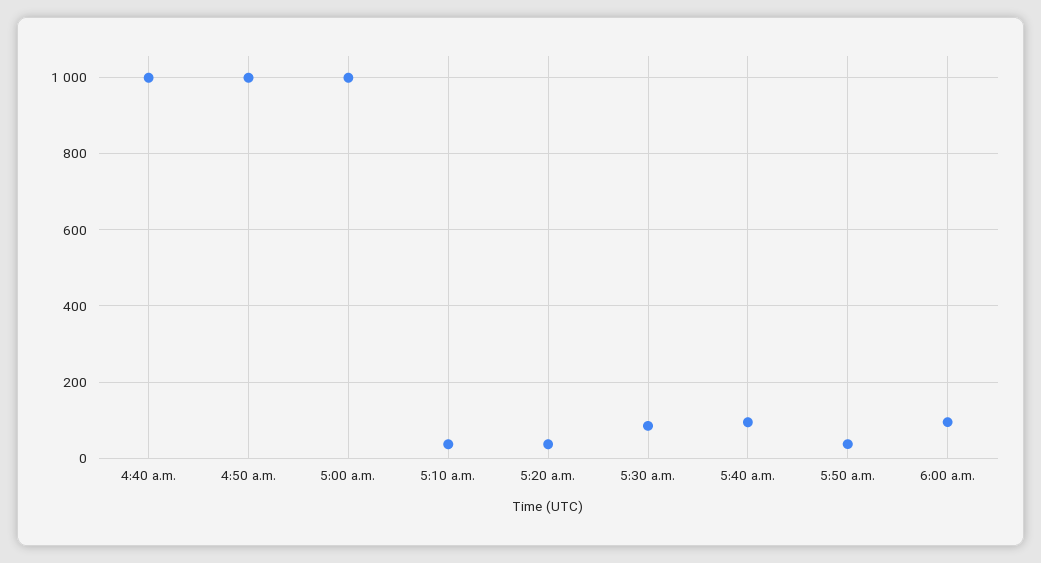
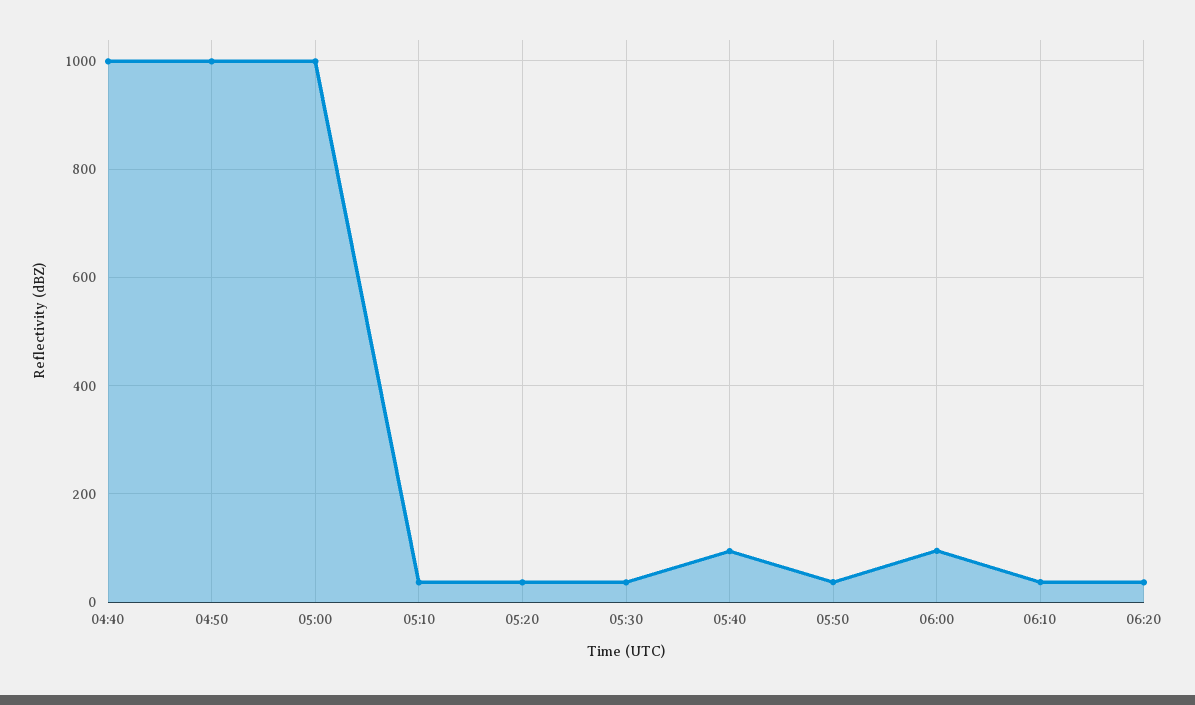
5:30 a.m.: 80 -> 40
06:10: none -> 40
06:20: none -> 40

